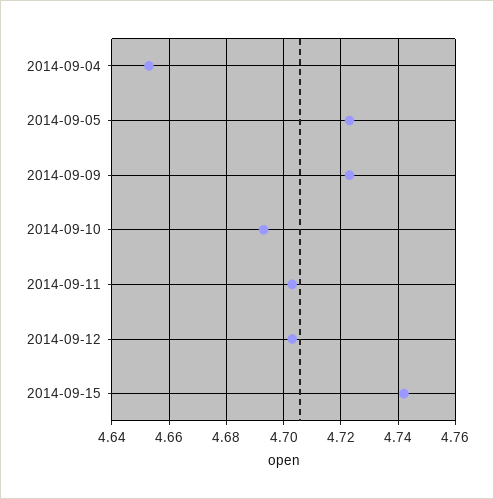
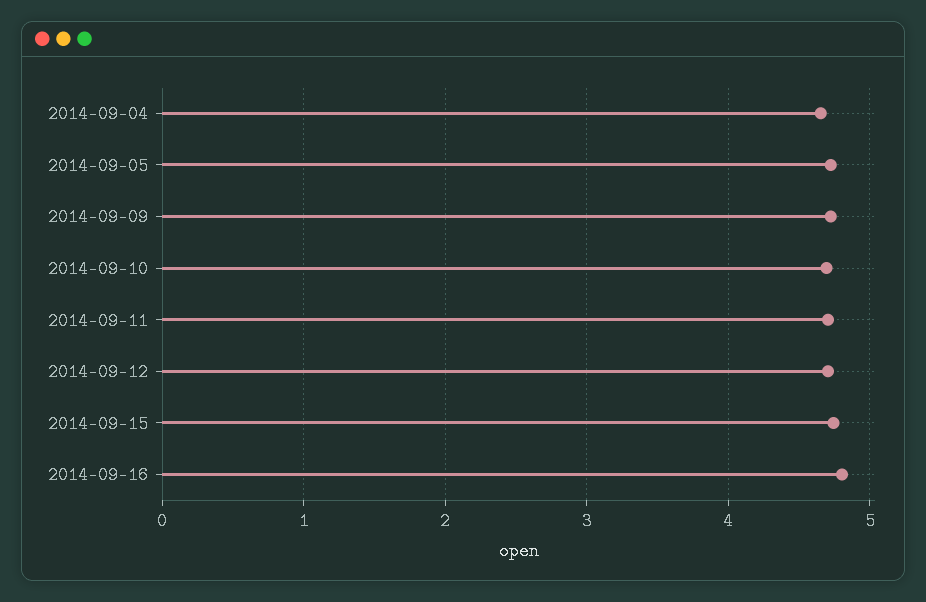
2014-09-16: none -> 4.8

